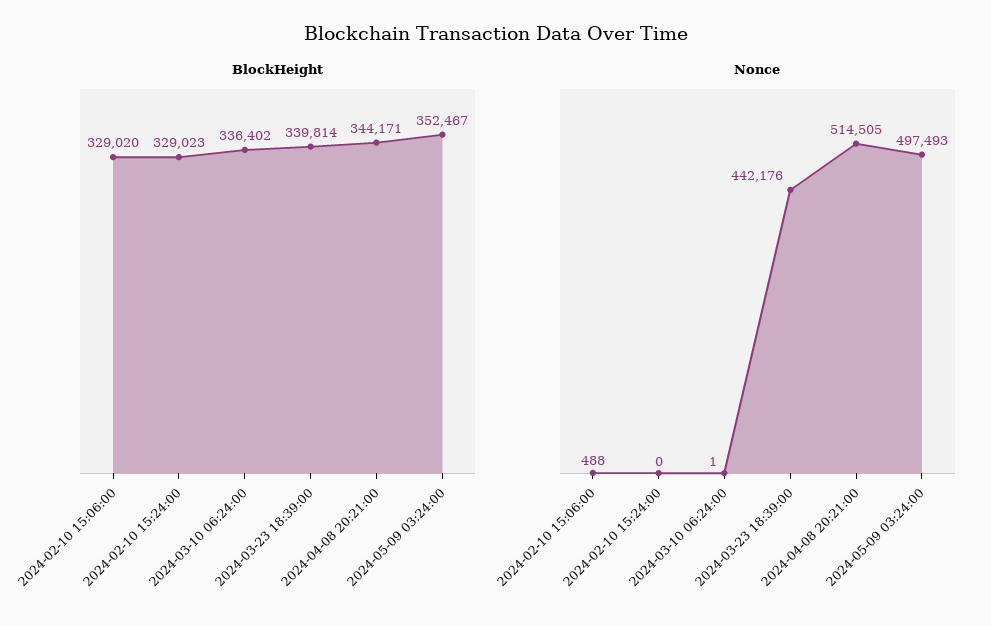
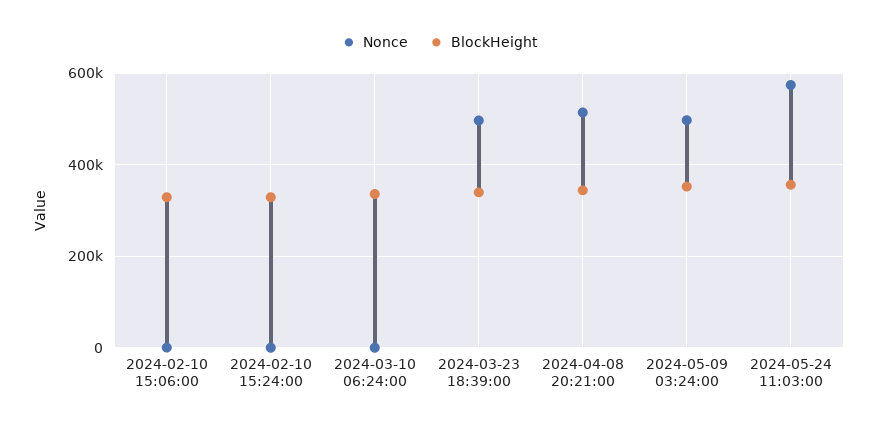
Nonce, 2024-03-23 18:39:00: 442176 -> 500000
Nonce, 2024-05-24 11:03:00: none -> 580000
BlockHeight, 2024-05-24 11:03:00: none -> 360000

